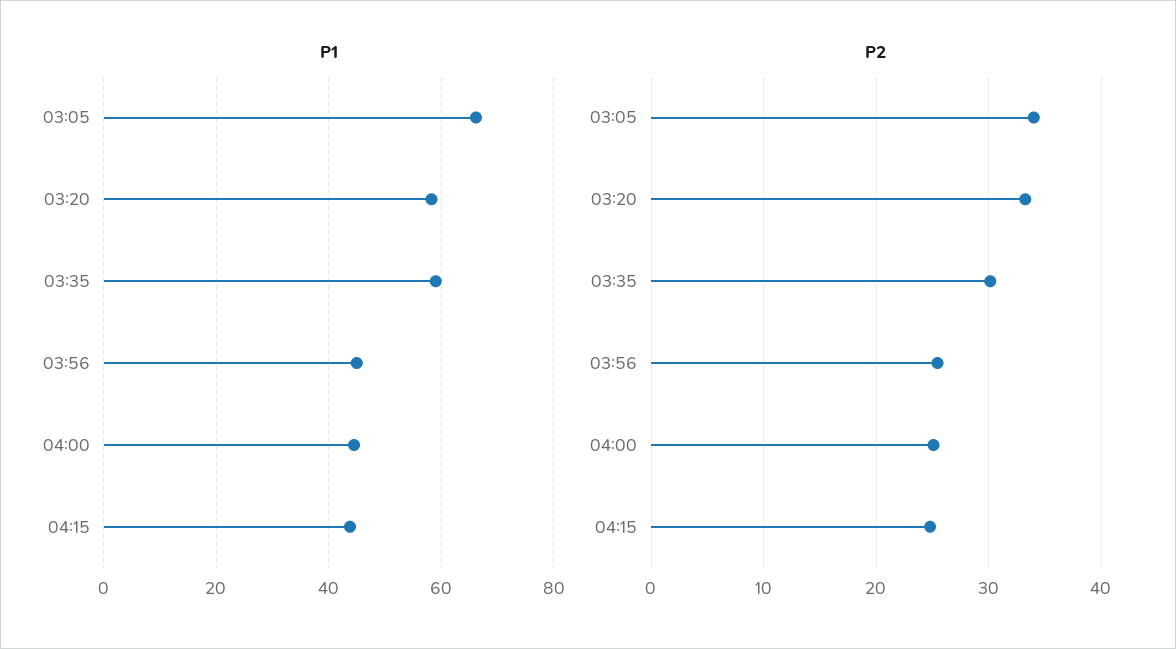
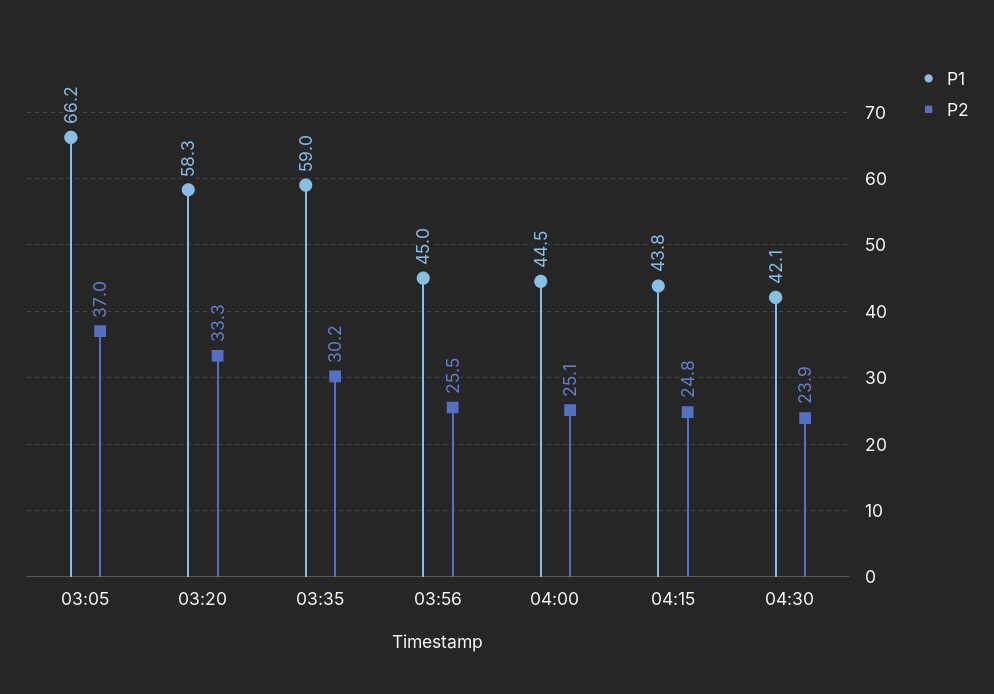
P2, 03:05: 34 -> 37
P1, 04:30: none -> 42.1
P2, 04:30: none -> 23.9

